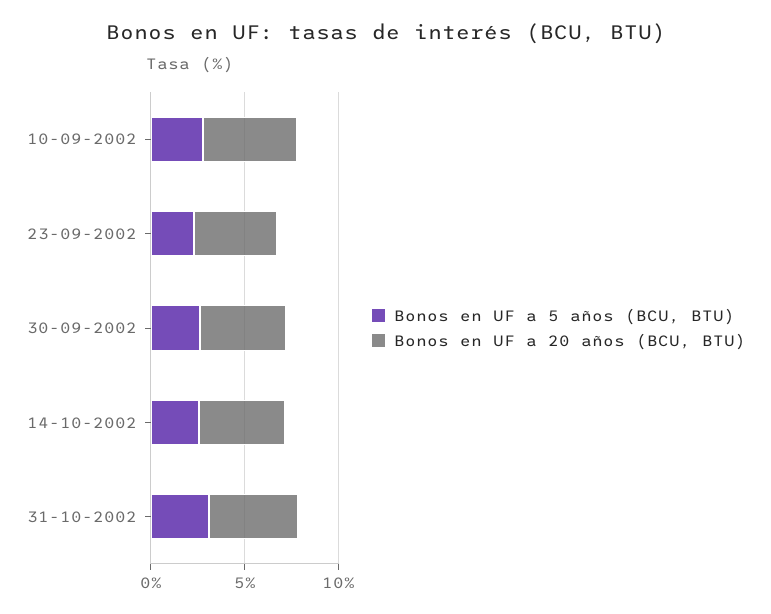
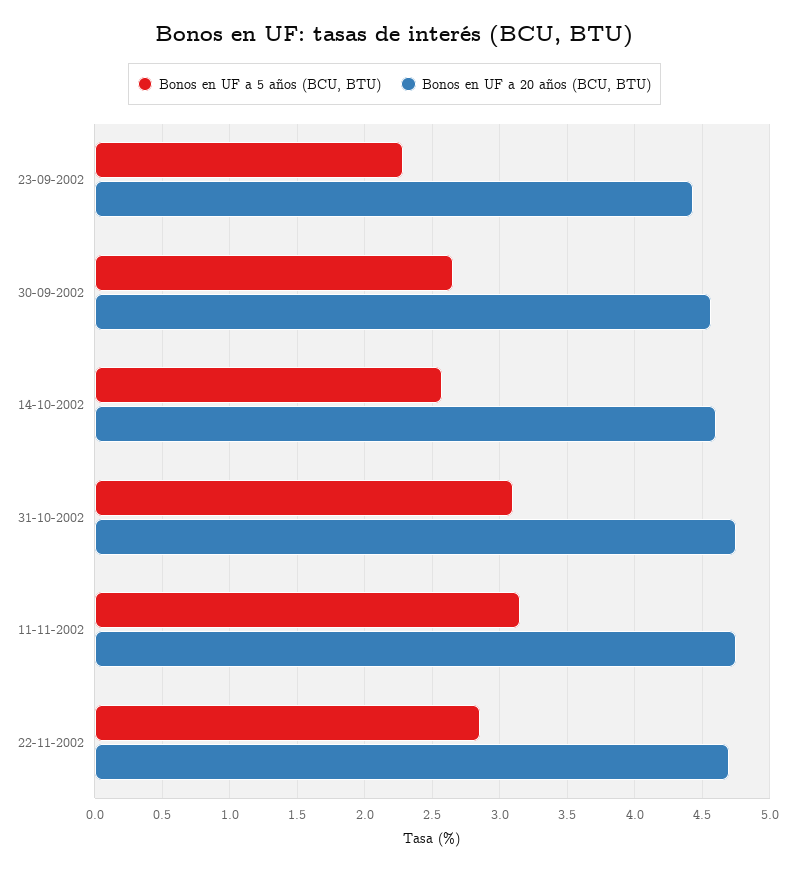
Bonos en UF a 5 años (BCU, BTU), 10-09-2002: 3 -> none
Bonos en UF a 20 años (BCU, BTU), 10-09-2002: 5 -> none
Bonos en UF a 5 años (BCU, BTU), 11-11-2002: none -> 3.15
Bonos en UF a 20 años (BCU, BTU), 11-11-2002: none -> 4.75
Bonos en UF a 5 años (BCU, BTU), 22-11-2002: none -> 2.85
Bonos en UF a 20 años (BCU, BTU), 22-11-2002: none -> 4.7

